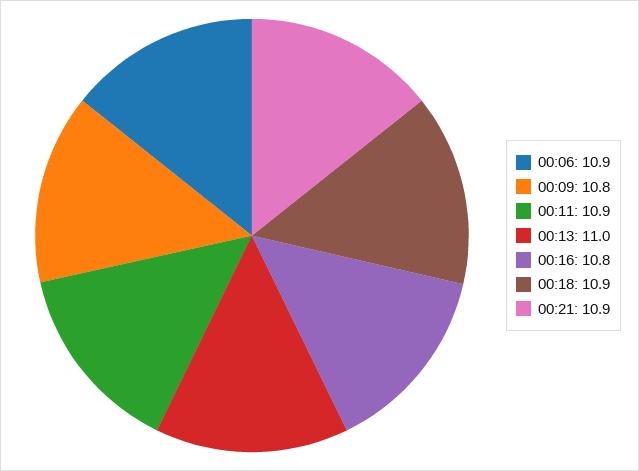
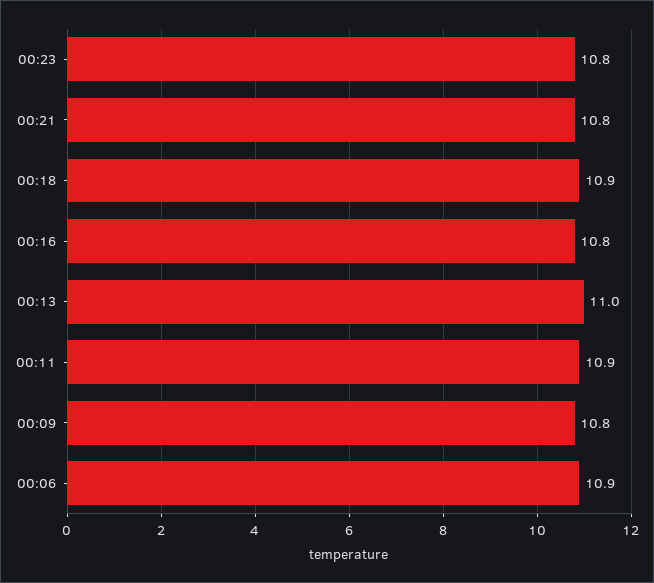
00:21: 10.9 -> 10.8
00:23: none -> 10.8

